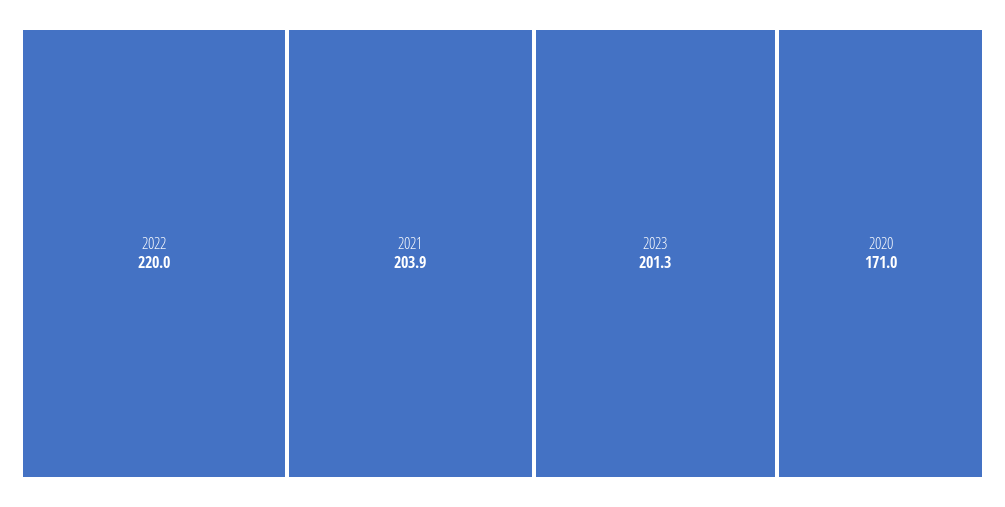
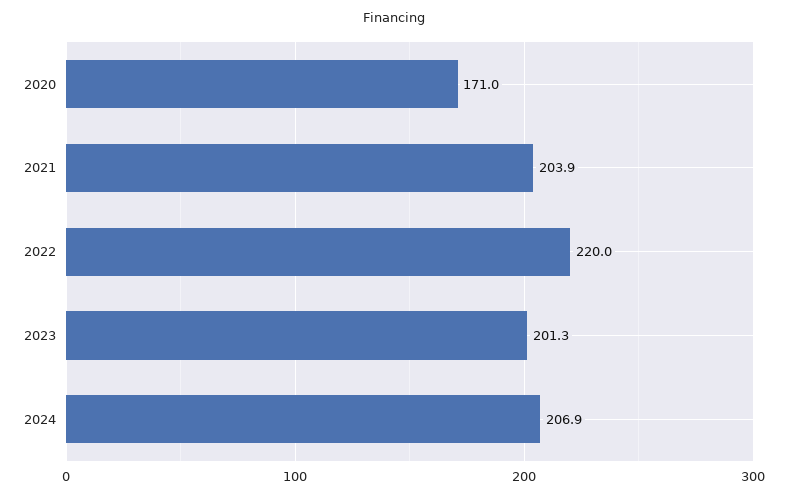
2024: none -> 206.9

